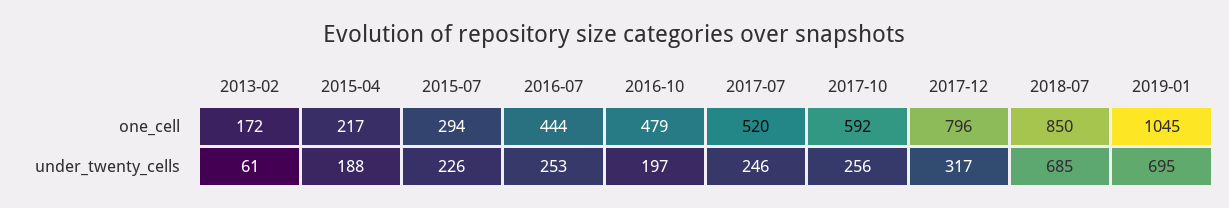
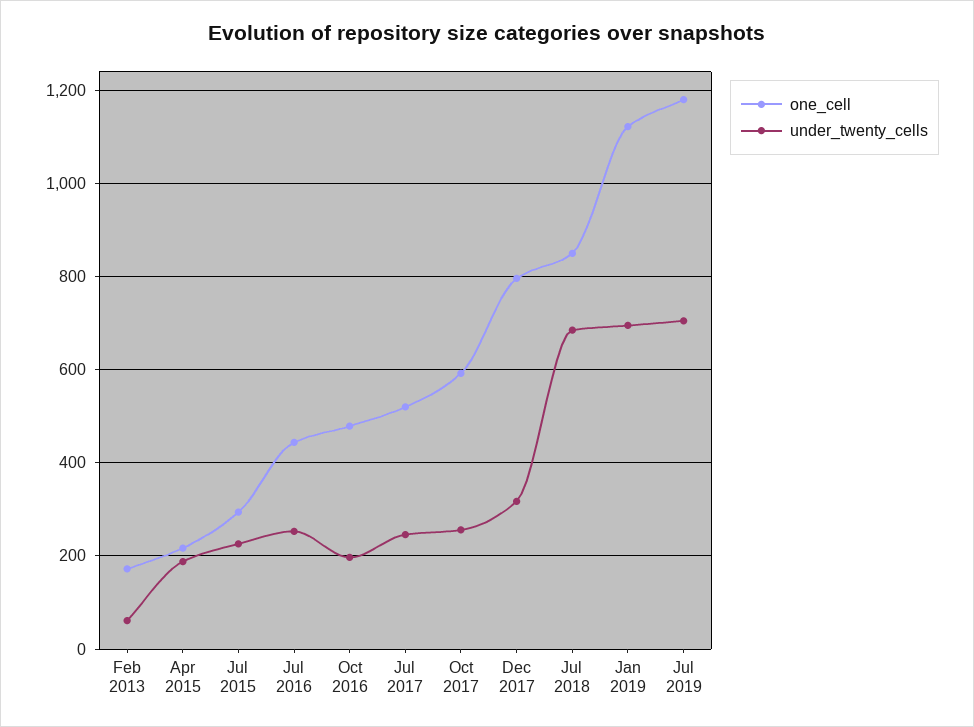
one_cell, 2019-01: 1045 -> 1120
one_cell, Jul 2019: none -> 1180
under_twenty_cells, Jul 2019: none -> 700

